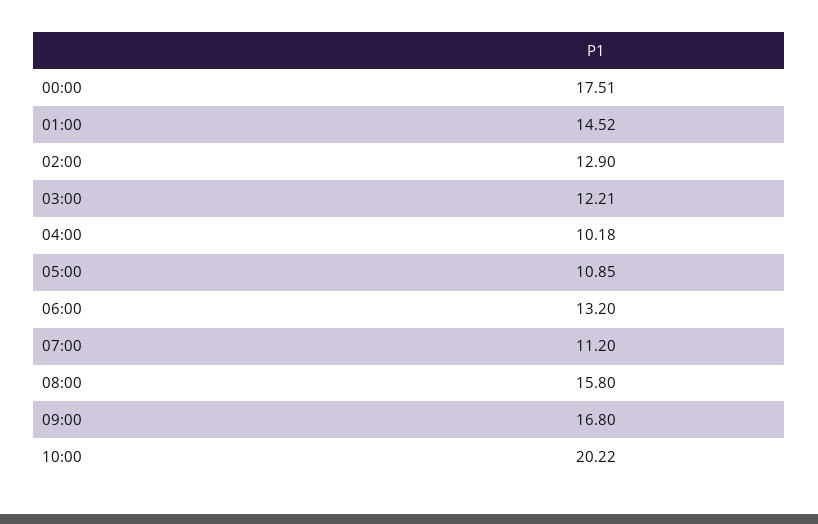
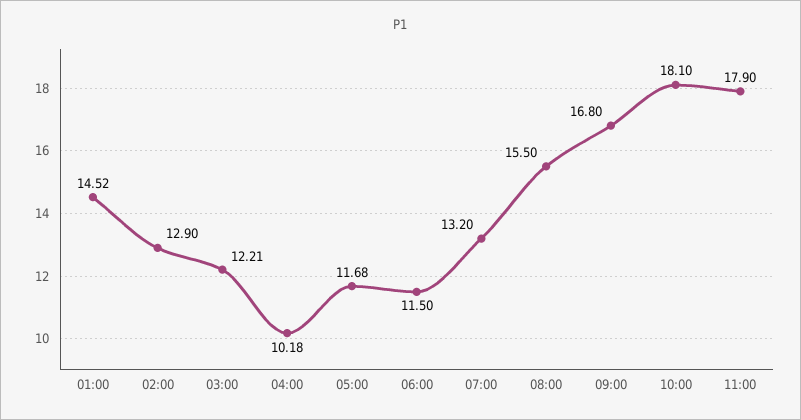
00:00: 17.51 -> none
05:00: 10.85 -> 11.68
06:00: 13.2 -> 11.5
07:00: 11.2 -> 13.2
08:00: 15.8 -> 15.5
10:00: 20.22 -> 18.1
11:00: none -> 17.9

